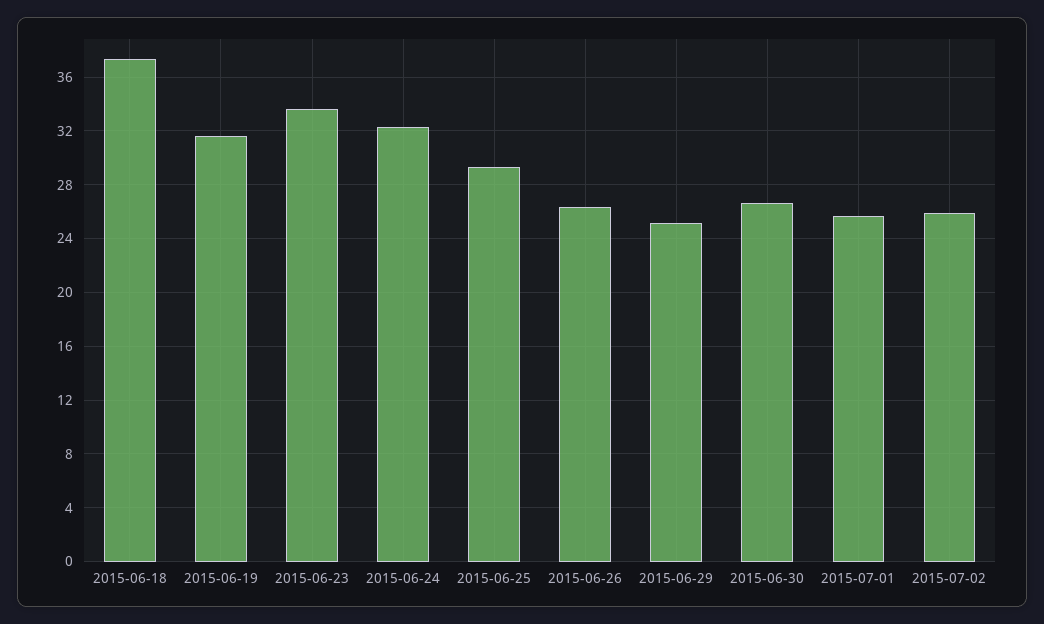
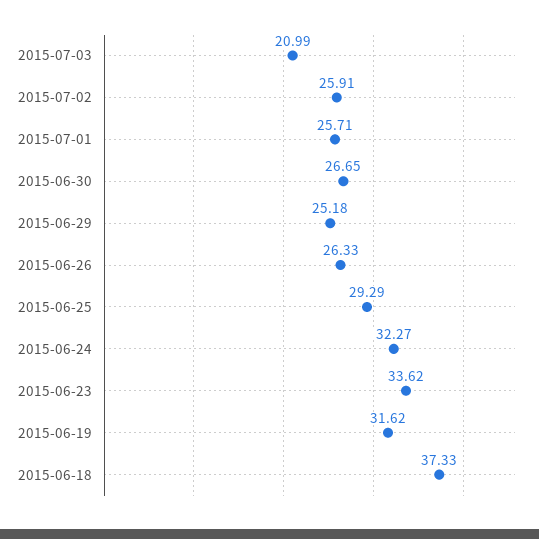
2015-07-03: none -> 20.99

